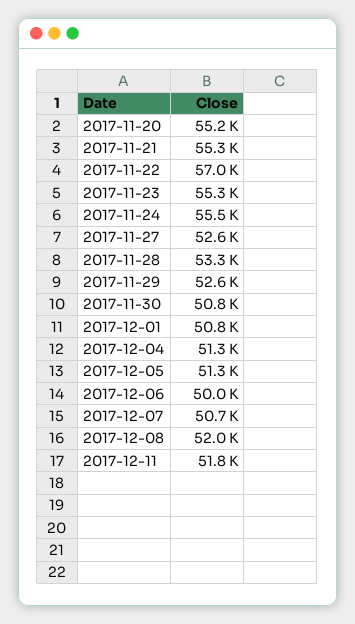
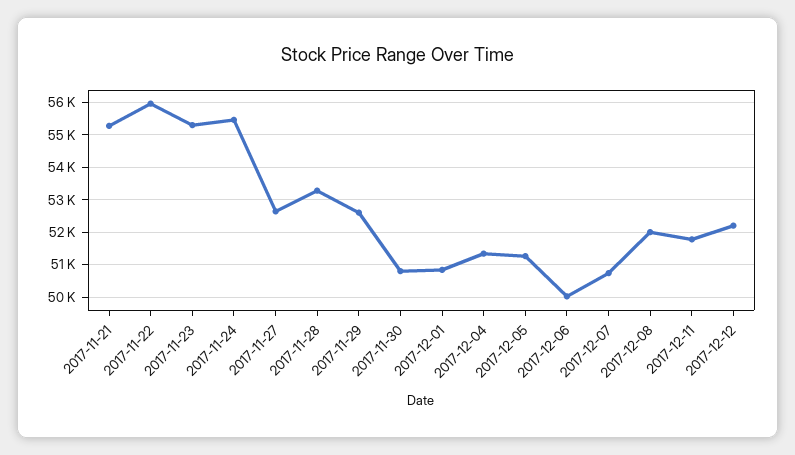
2017-11-20: 55200 -> none
2017-11-22: 57000 -> 56000
2017-12-12: none -> 52200

